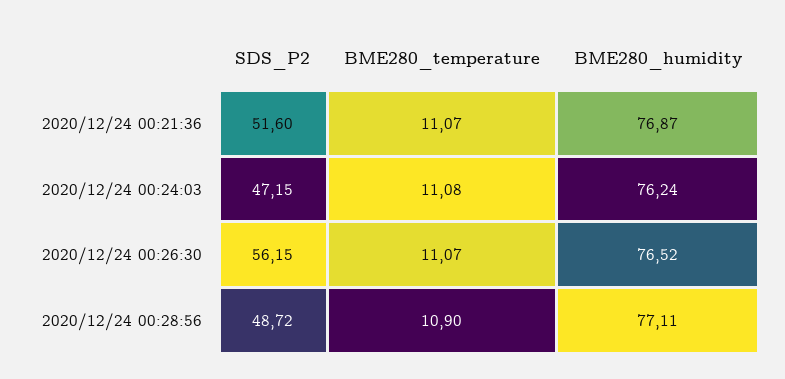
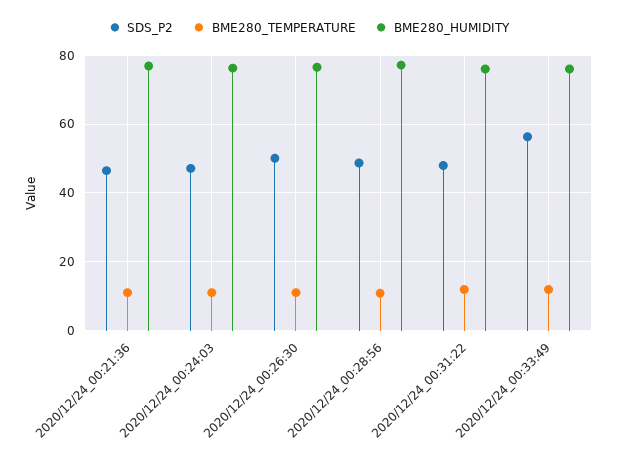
SDS_P2, 2020/12/24 00:21:36: 51.6 -> 46
SDS_P2, 2020/12/24 00:26:30: 56.15 -> 50
SDS_P2, 2020/12/24_00:31:22: none -> 48
BME280_temperature, 2020/12/24_00:31:22: none -> 12
BME280_humidity, 2020/12/24_00:31:22: none -> 76
SDS_P2, 2020/12/24_00:33:49: none -> 56
BME280_temperature, 2020/12/24_00:33:49: none -> 12
BME280_humidity, 2020/12/24_00:33:49: none -> 76

